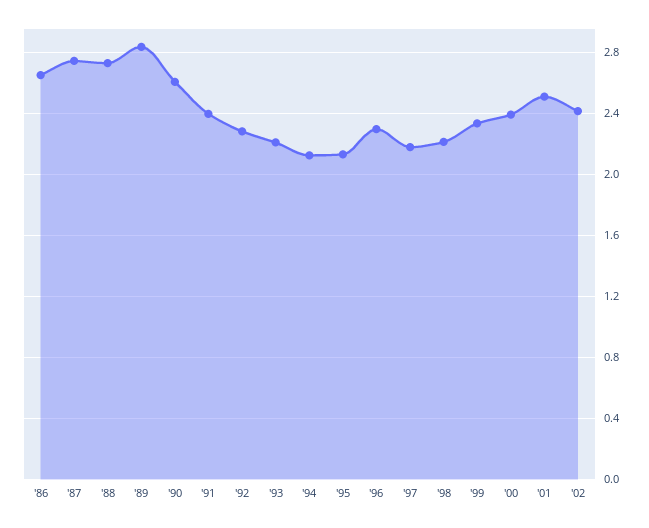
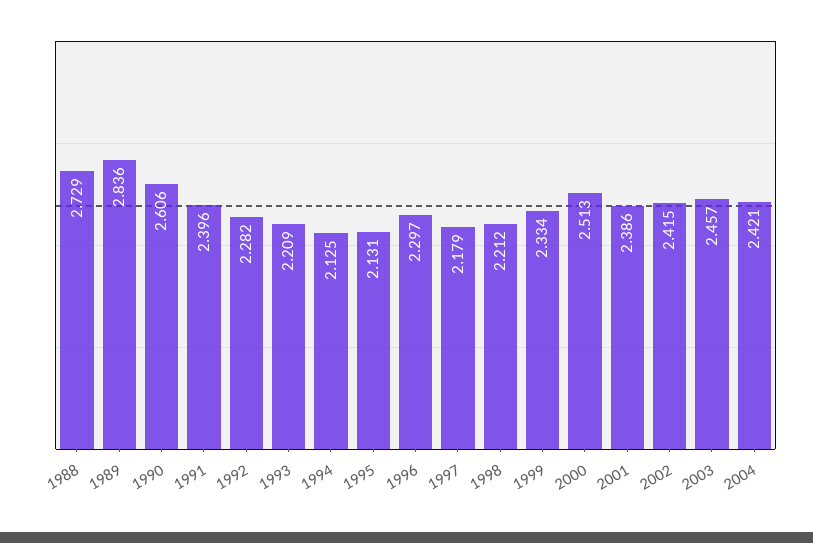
'86: 2.65 -> none
'87: 2.75 -> none
'00: 2.4 -> 2.513
'01: 2.5 -> 2.386
2003: none -> 2.457
2004: none -> 2.421

